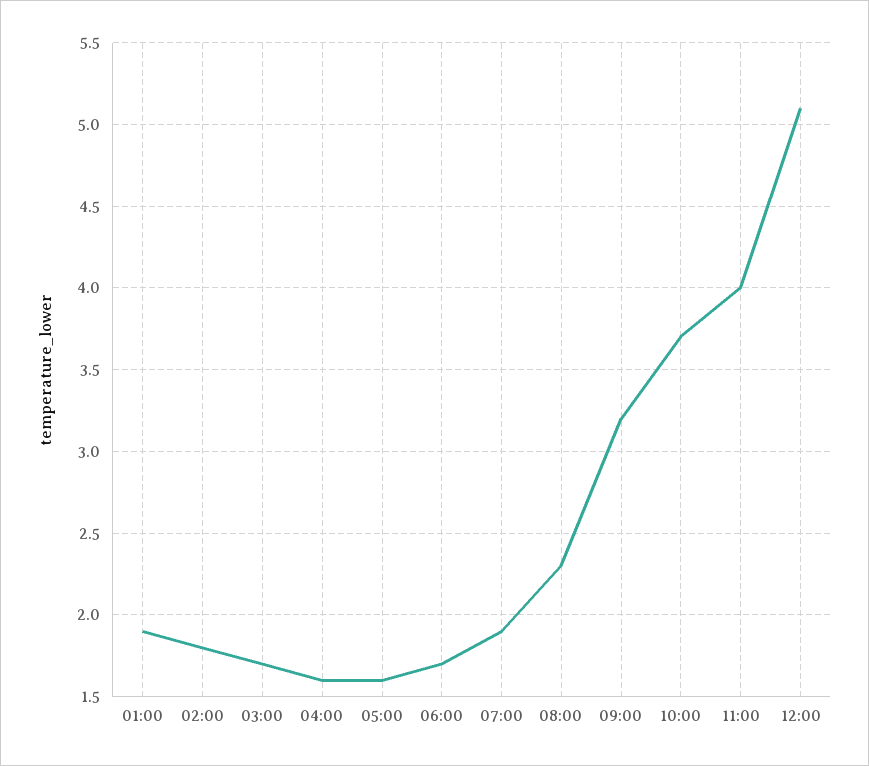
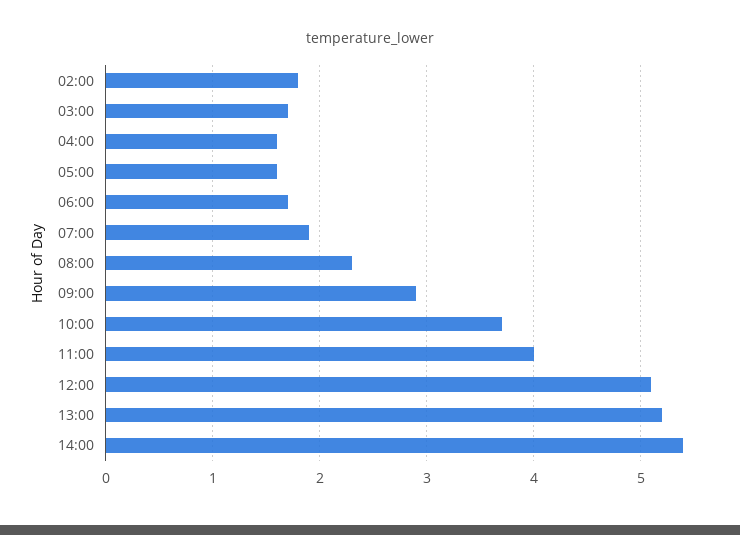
01:00: 1.9 -> none
09:00: 3.2 -> 2.9
13:00: none -> 5.2
14:00: none -> 5.4

